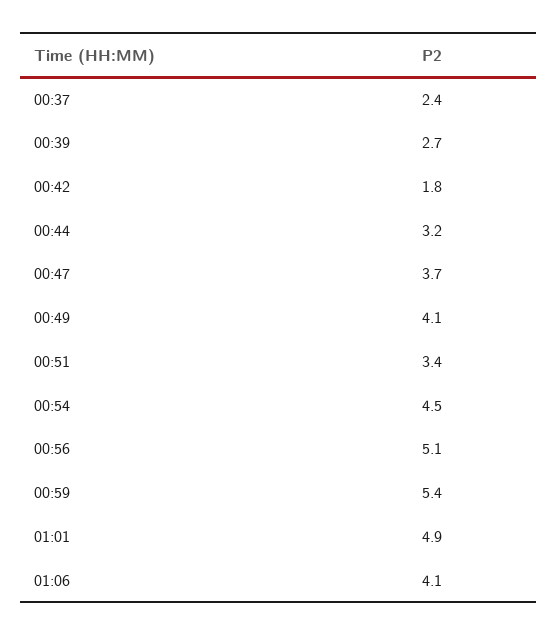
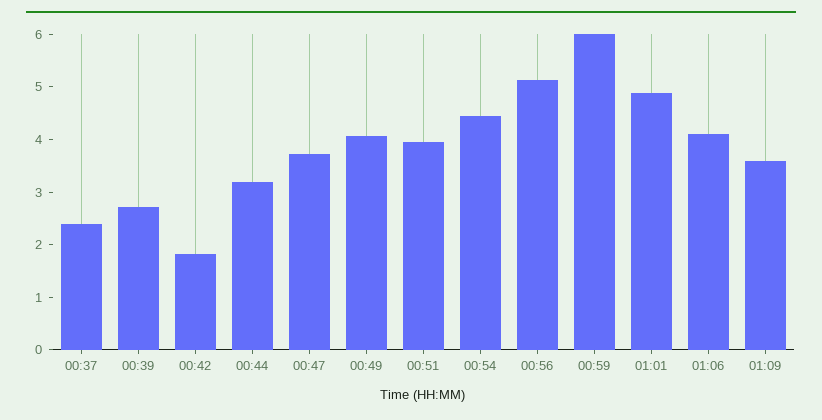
00:51: 3.4 -> 4
00:59: 5.4 -> 6
01:09: none -> 3.6

